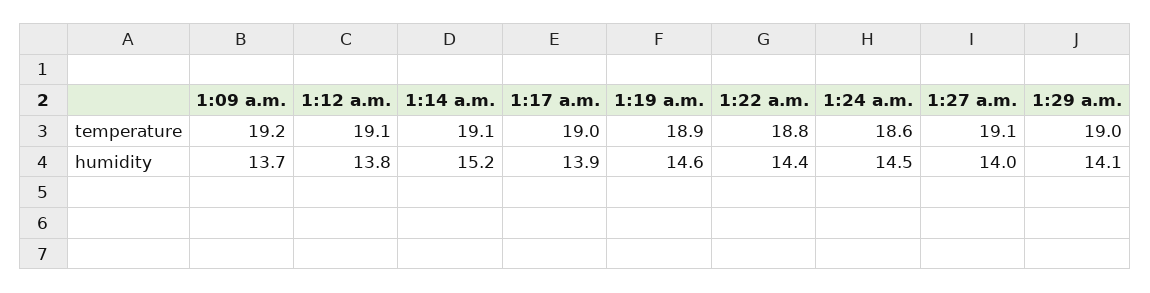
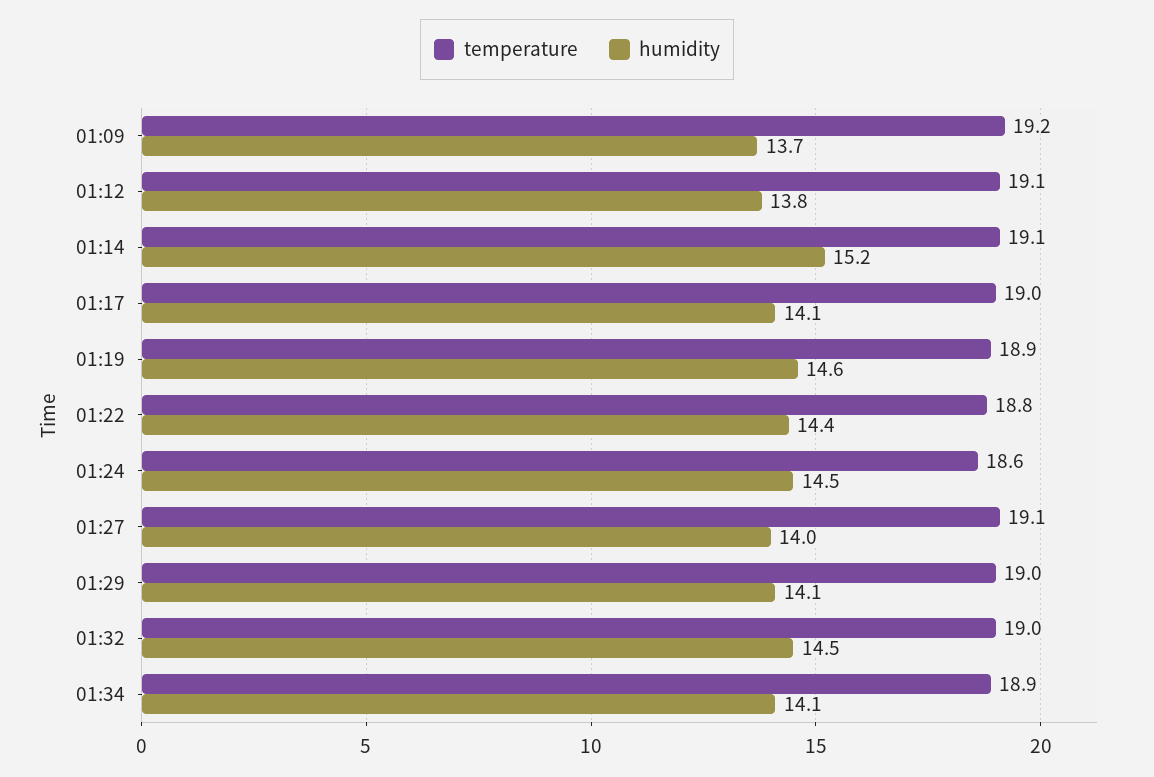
humidity, 1:17 a.m.: 13.9 -> 14.1
temperature, 01:32: none -> 19
humidity, 01:32: none -> 14.5
temperature, 01:34: none -> 18.9
humidity, 01:34: none -> 14.1

